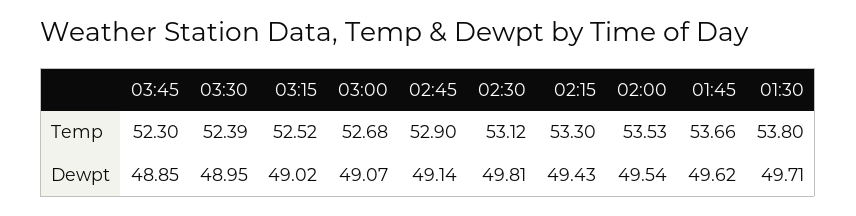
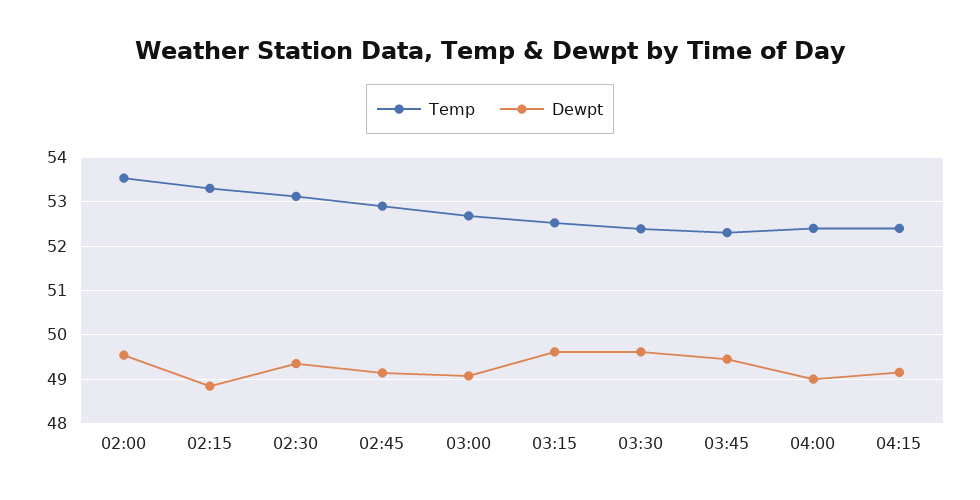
Temp, 01:45: 53.66 -> none
Temp, 01:30: 53.8 -> none
Dewpt, 03:45: 48.85 -> 49.4
Dewpt, 03:30: 48.95 -> 49.6
Dewpt, 03:15: 49.02 -> 49.6
Dewpt, 02:30: 49.81 -> 49.4
Dewpt, 02:15: 49.43 -> 48.8
Dewpt, 01:45: 49.62 -> none
Dewpt, 01:30: 49.71 -> none
Temp, 04:00: none -> 52.4
Dewpt, 04:00: none -> 49
Temp, 04:15: none -> 52.4
Dewpt, 04:15: none -> 49.2

